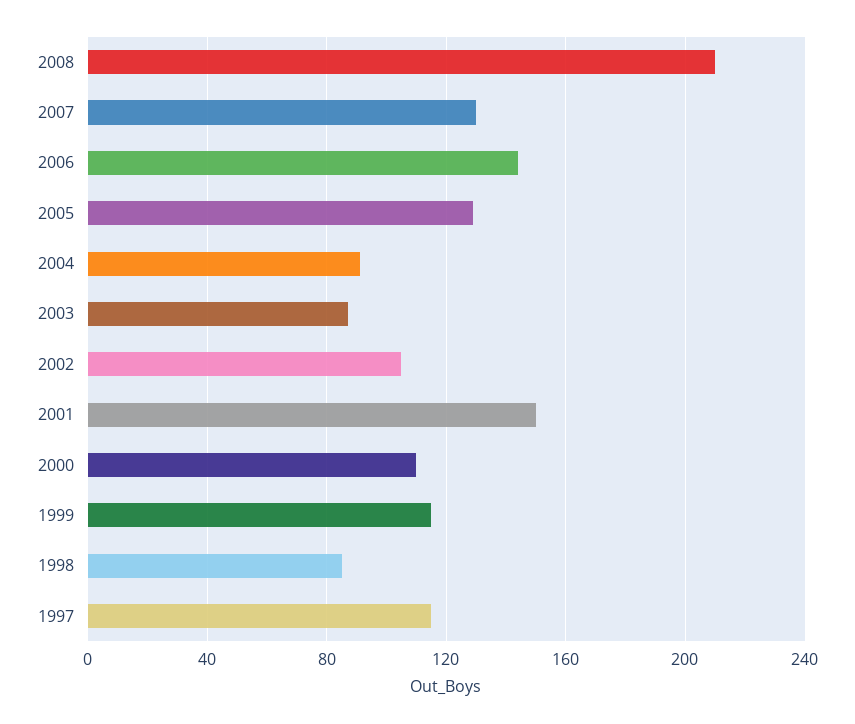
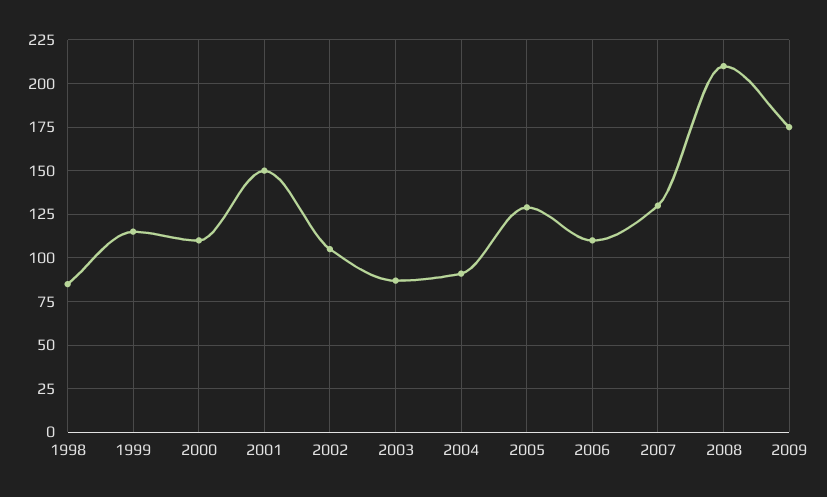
2006: 145 -> 110
1997: 115 -> none
2009: none -> 175

